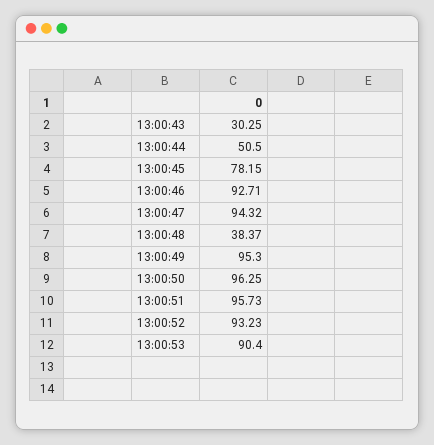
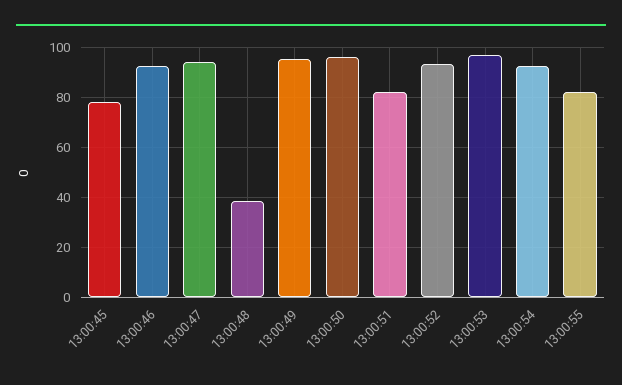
13:00:43: 30.25 -> none
13:00:44: 50.5 -> none
13:00:51: 95.73 -> 82.5
13:00:53: 90.4 -> 97.5
13:00:54: none -> 92.5
13:00:55: none -> 82.5

